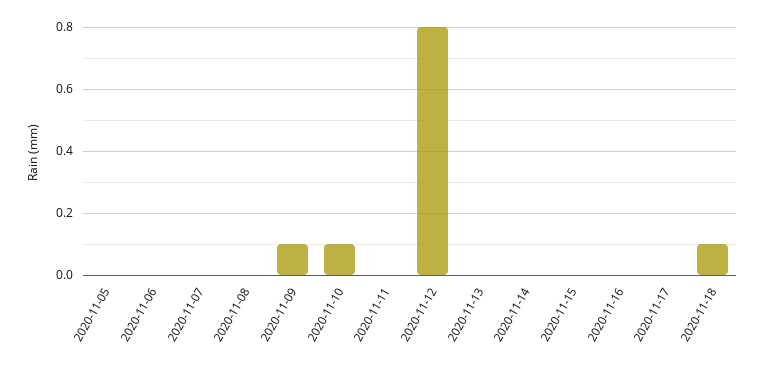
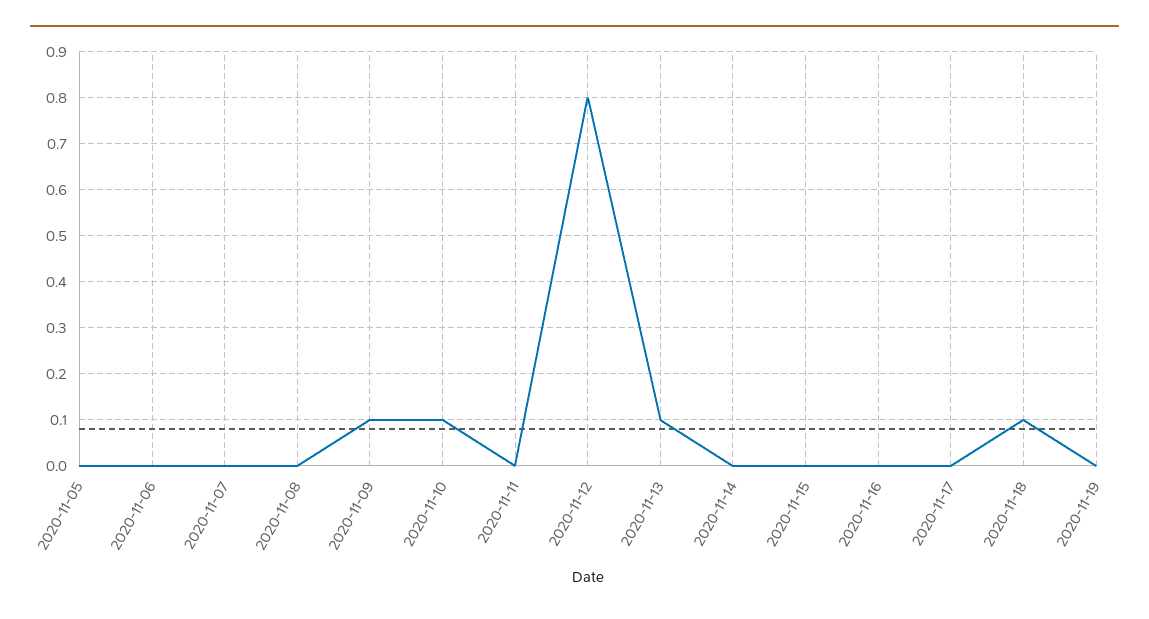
2020-11-13: 0 -> 0.1
2020-11-19: none -> 0

